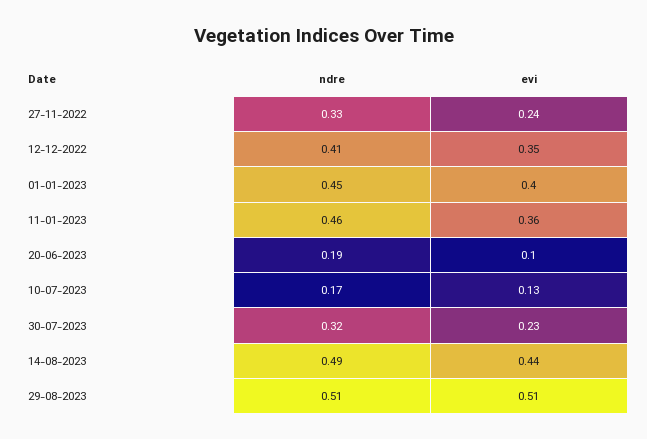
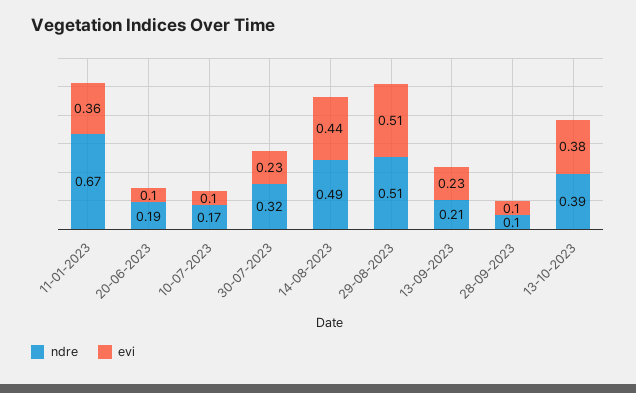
ndre, 27-11-2022: 0.33 -> none
evi, 27-11-2022: 0.24 -> none
ndre, 12-12-2022: 0.41 -> none
evi, 12-12-2022: 0.35 -> none
ndre, 01-01-2023: 0.45 -> none
evi, 01-01-2023: 0.4 -> none
ndre, 11-01-2023: 0.46 -> 0.67
evi, 10-07-2023: 0.13 -> 0.1
ndre, 13-09-2023: none -> 0.21
evi, 13-09-2023: none -> 0.23
ndre, 28-09-2023: none -> 0.1
evi, 28-09-2023: none -> 0.1
ndre, 13-10-2023: none -> 0.39
evi, 13-10-2023: none -> 0.38

